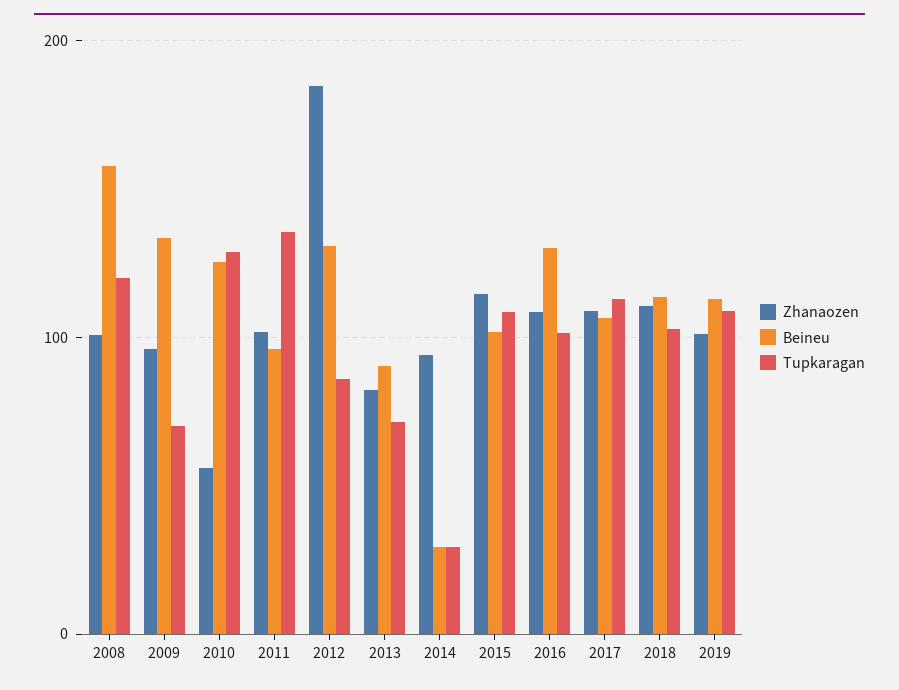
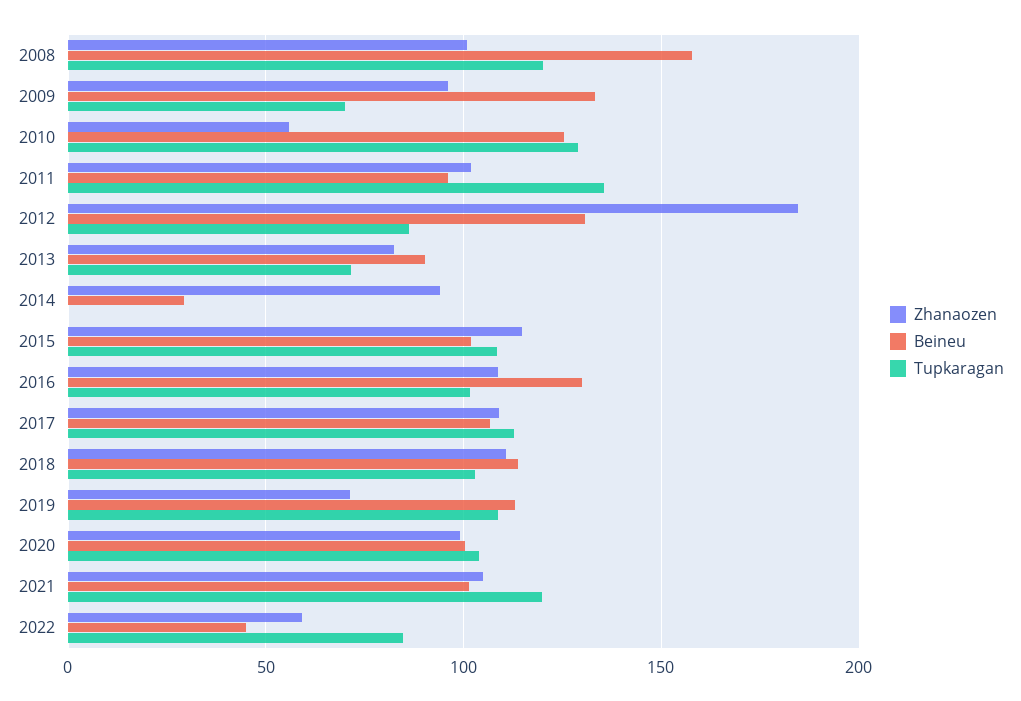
Tupkaragan, 2014: 30 -> 0
Zhanaozen, 2019: 100 -> 70
Zhanaozen, 2020: none -> 100
Beineu, 2020: none -> 100
Tupkaragan, 2020: none -> 105
Zhanaozen, 2021: none -> 105
Beineu, 2021: none -> 100
Tupkaragan, 2021: none -> 120
Zhanaozen, 2022: none -> 60
Beineu, 2022: none -> 45
Tupkaragan, 2022: none -> 85

